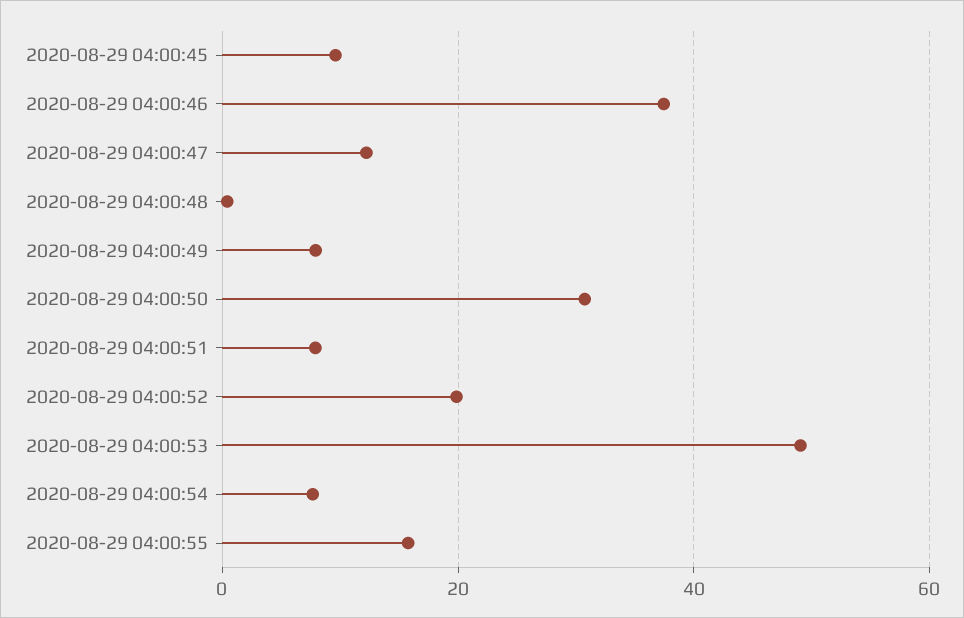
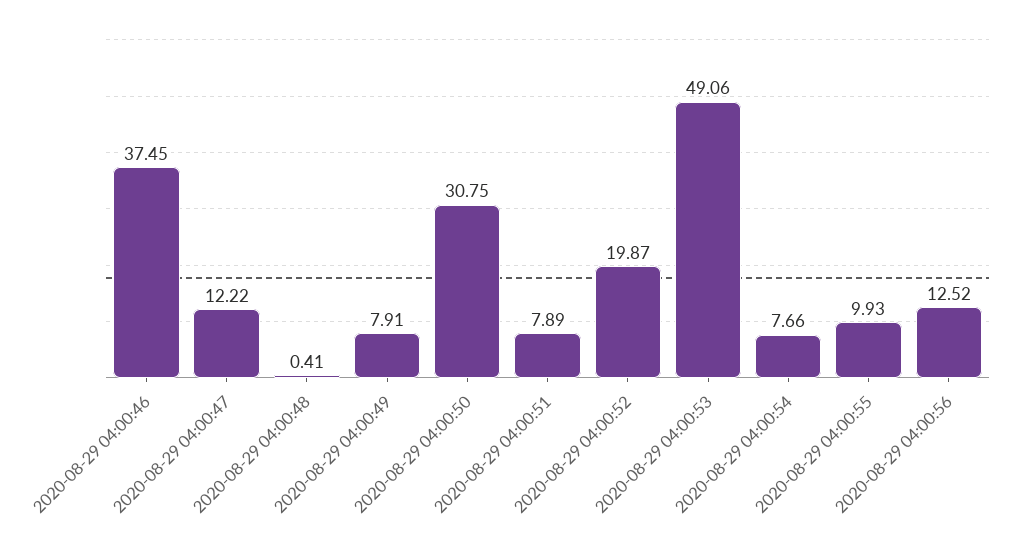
2020-08-29 04:00:45: 10 -> none
2020-08-29 04:00:55: 16 -> 9.93
2020-08-29 04:00:56: none -> 12.52

